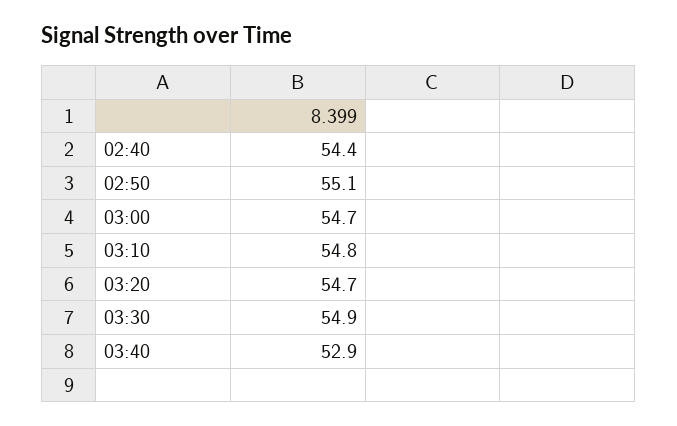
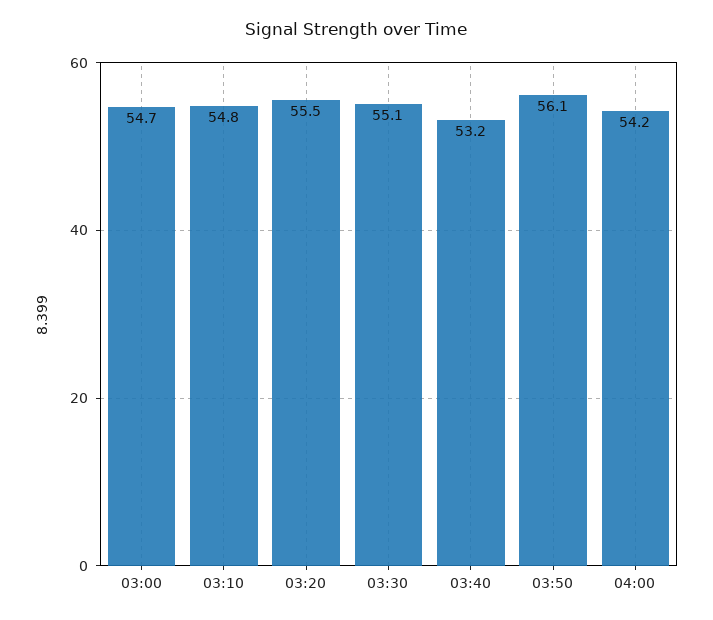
02:40: 54.4 -> none
02:50: 55.1 -> none
03:20: 54.7 -> 55.5
03:30: 54.9 -> 55.1
03:40: 52.9 -> 53.2
03:50: none -> 56.1
04:00: none -> 54.2

